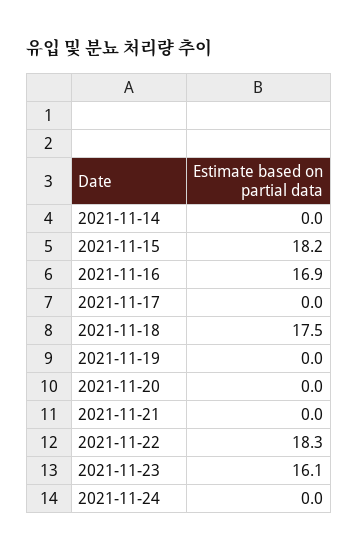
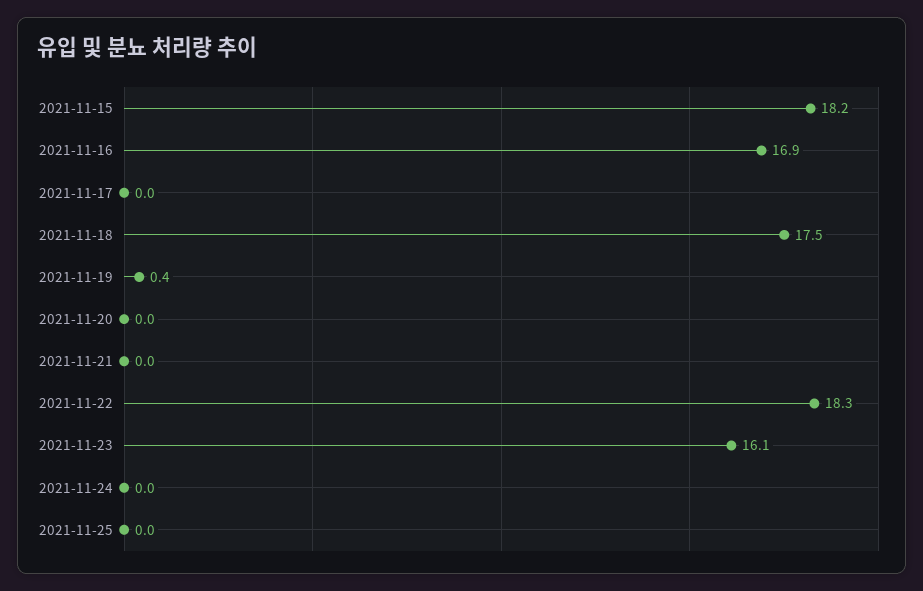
2021-11-14: 0 -> none
2021-11-19: 0 -> 0.4
2021-11-25: none -> 0

